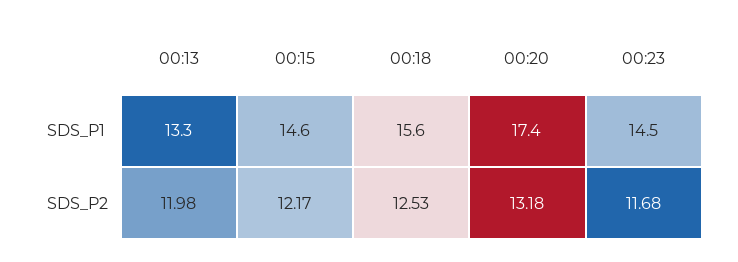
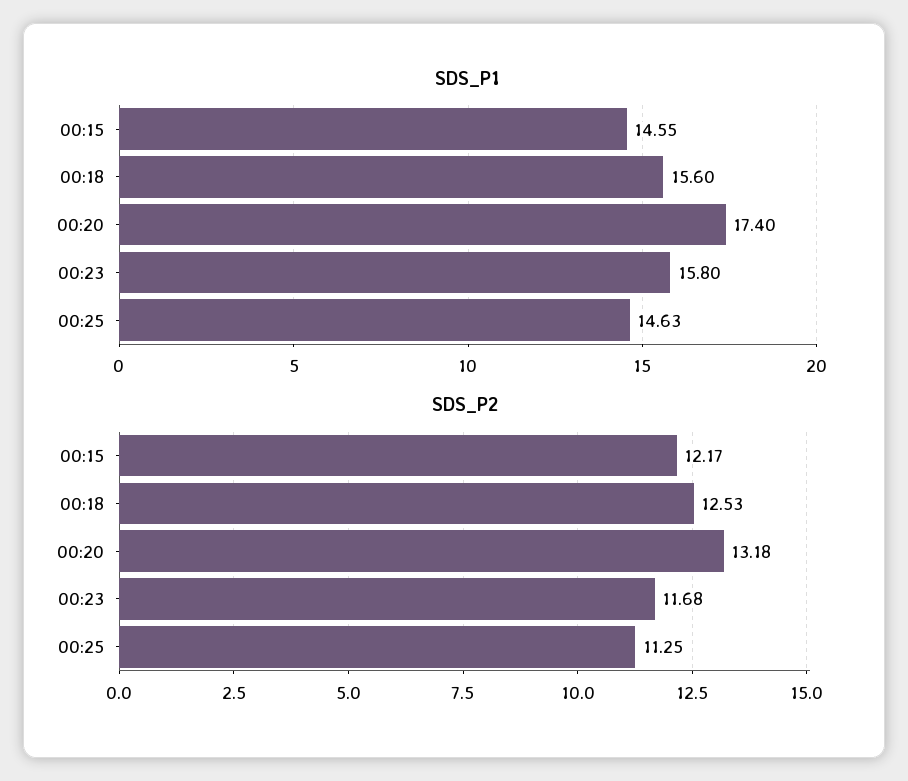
SDS_P1, 00:13: 13.3 -> none
SDS_P1, 00:23: 14.5 -> 15.8
SDS_P2, 00:13: 11.98 -> none
SDS_P1, 00:25: none -> 14.63
SDS_P2, 00:25: none -> 11.25

